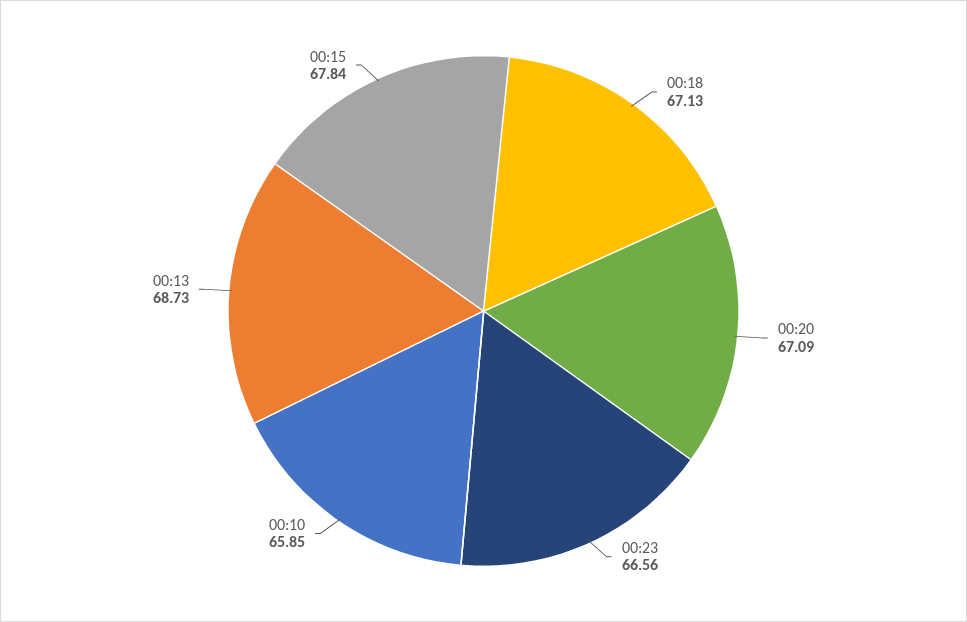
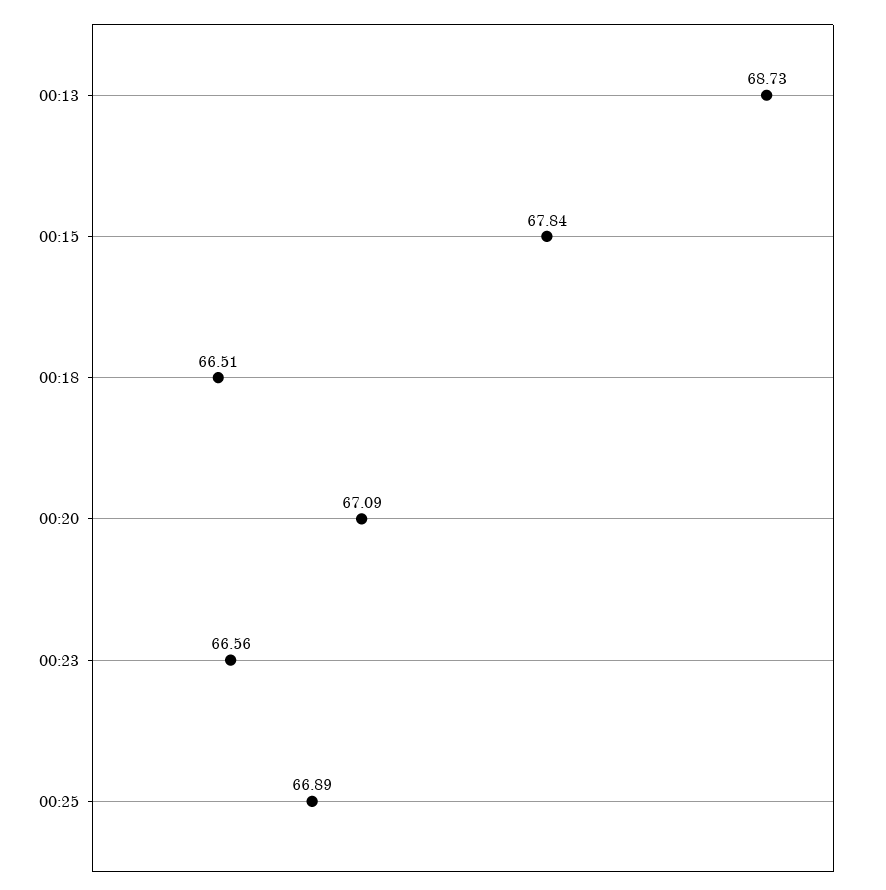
00:18: 67.13 -> 66.51
00:10: 65.85 -> none
00:25: none -> 66.89

